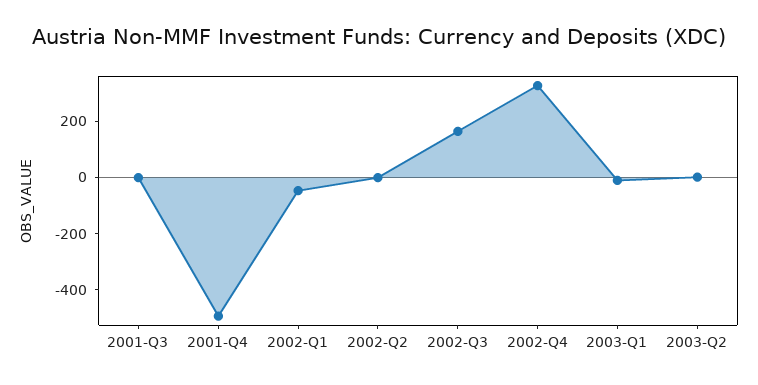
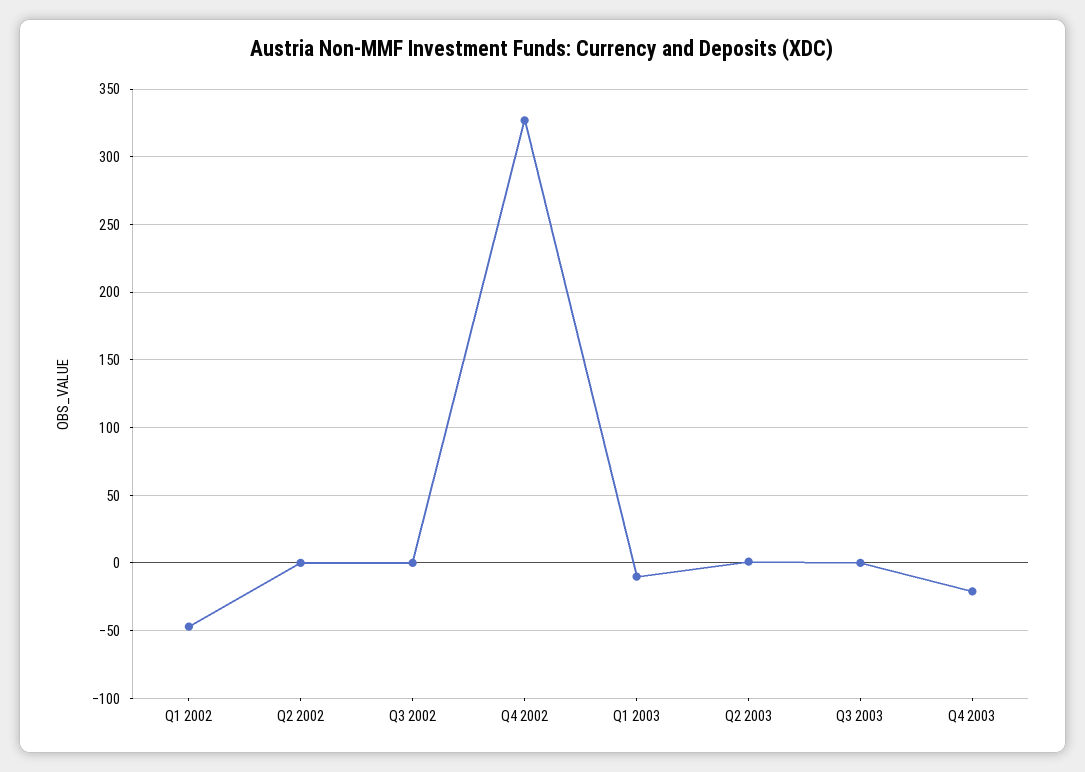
2001-Q3: 0 -> none
2001-Q4: -500 -> none
2002-Q3: 150 -> 0
Q3 2003: none -> 0
Q4 2003: none -> -20

